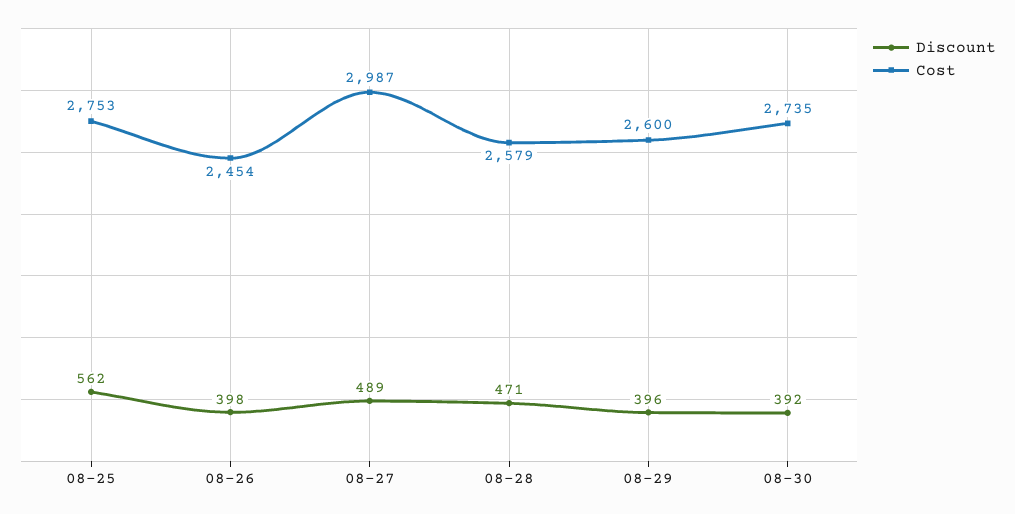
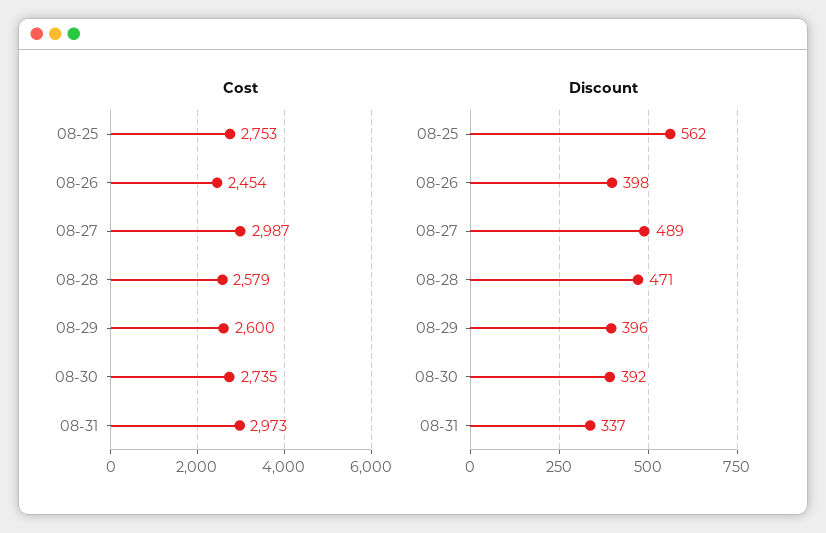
Cost, 08-31: none -> 2973
Discount, 08-31: none -> 337

